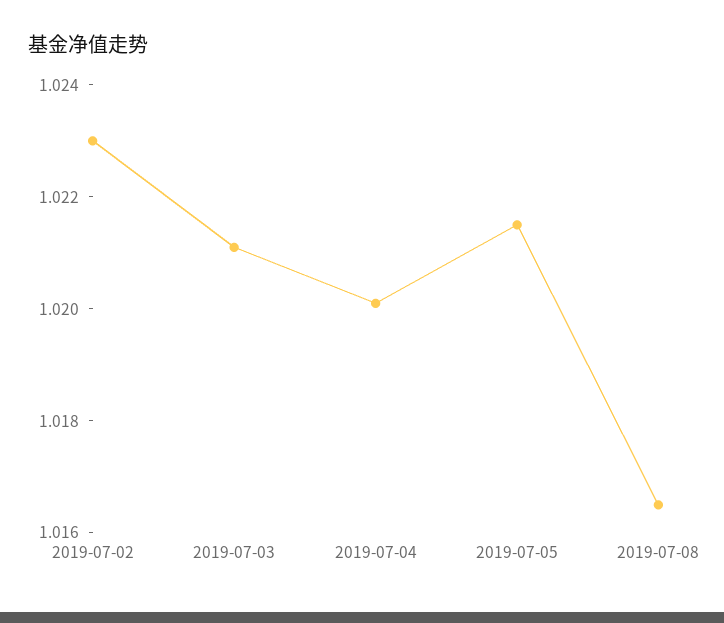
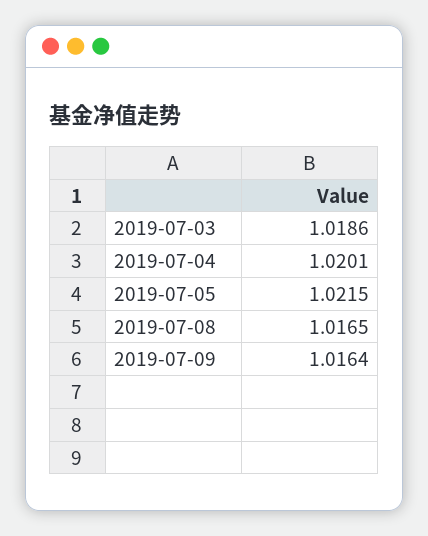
2019-07-02: 1.023 -> none
2019-07-03: 1.021 -> 1.0186
2019-07-09: none -> 1.0164

